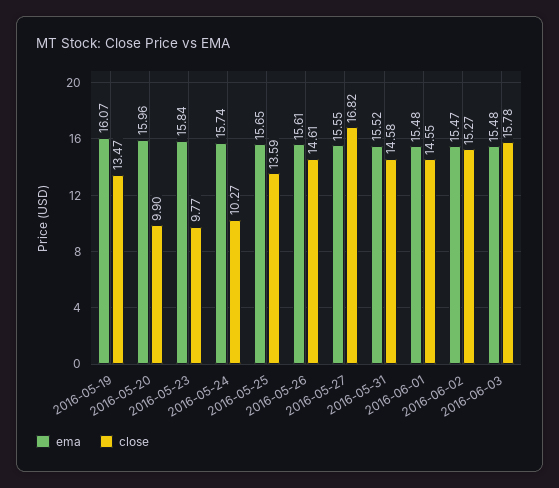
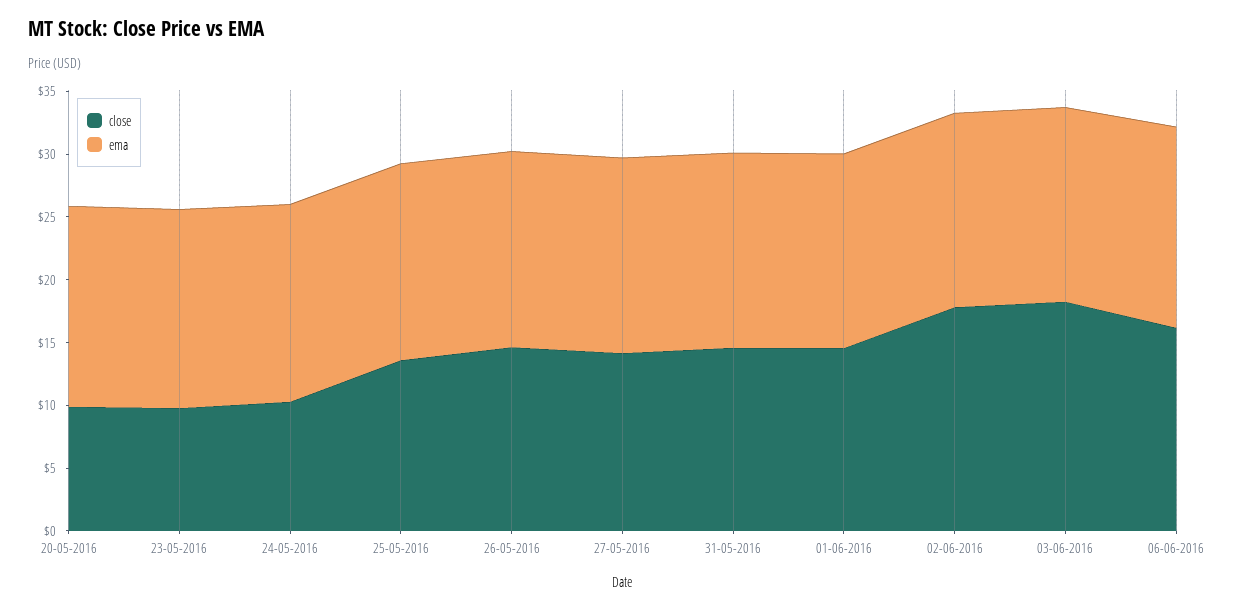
ema, 2016-05-19: 16.07 -> none
close, 2016-05-19: 13.47 -> none
close, 2016-05-27: 16.82 -> 14
close, 2016-06-02: 15.27 -> 18
close, 2016-06-03: 15.78 -> 18
close, 06-06-2016: none -> 16
ema, 06-06-2016: none -> 16

